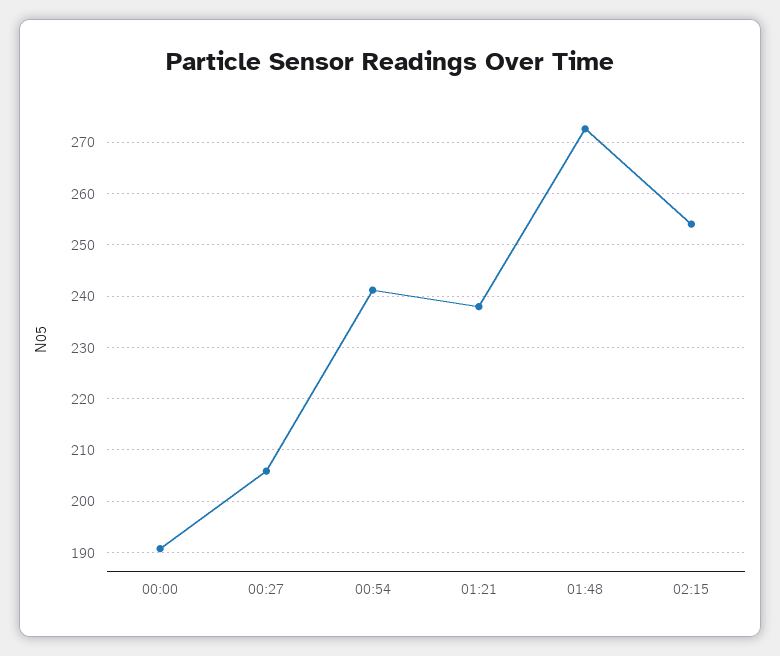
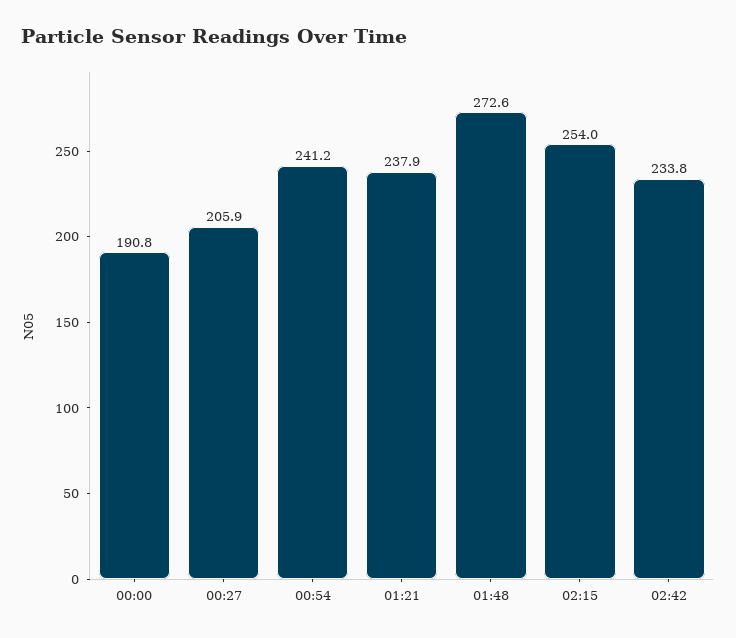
02:42: none -> 233.8

